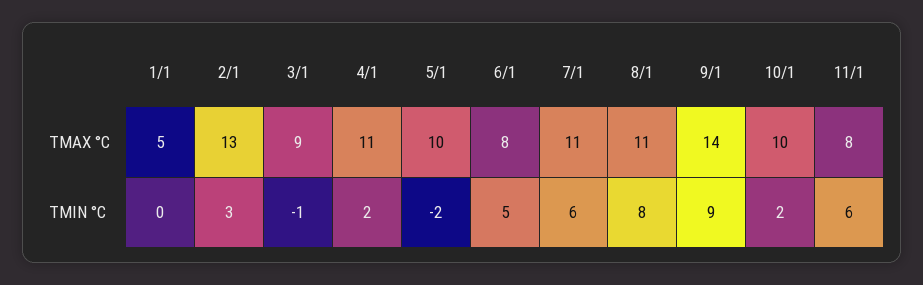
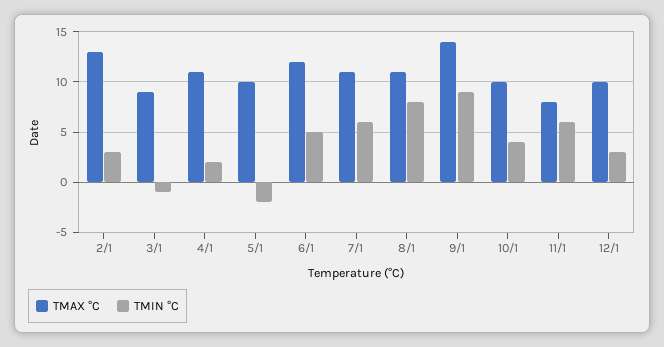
TMAX °C, 1/1: 5 -> none
TMAX °C, 6/1: 8 -> 12
TMIN °C, 1/1: 0 -> none
TMIN °C, 10/1: 2 -> 4
TMAX °C, 12/1: none -> 10
TMIN °C, 12/1: none -> 3

